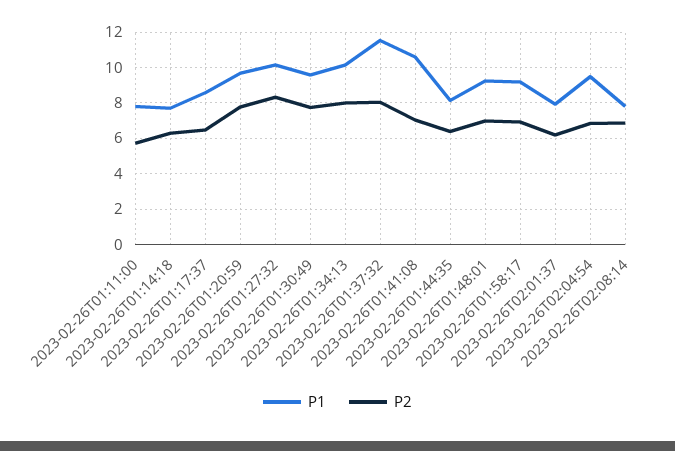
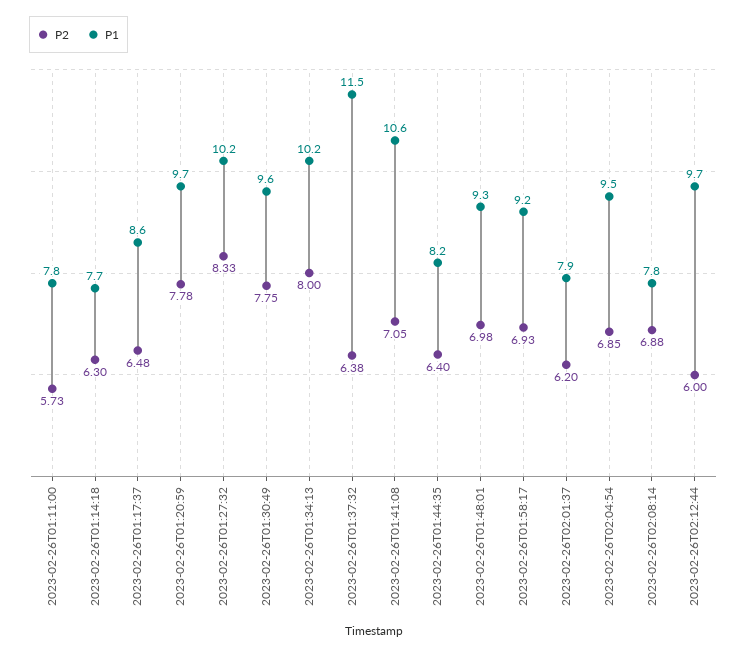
P2, 2023-02-26T01:37:32: 8 -> 6.38
P2, 2023-02-26T02:12:44: none -> 6
P1, 2023-02-26T02:12:44: none -> 9.7

